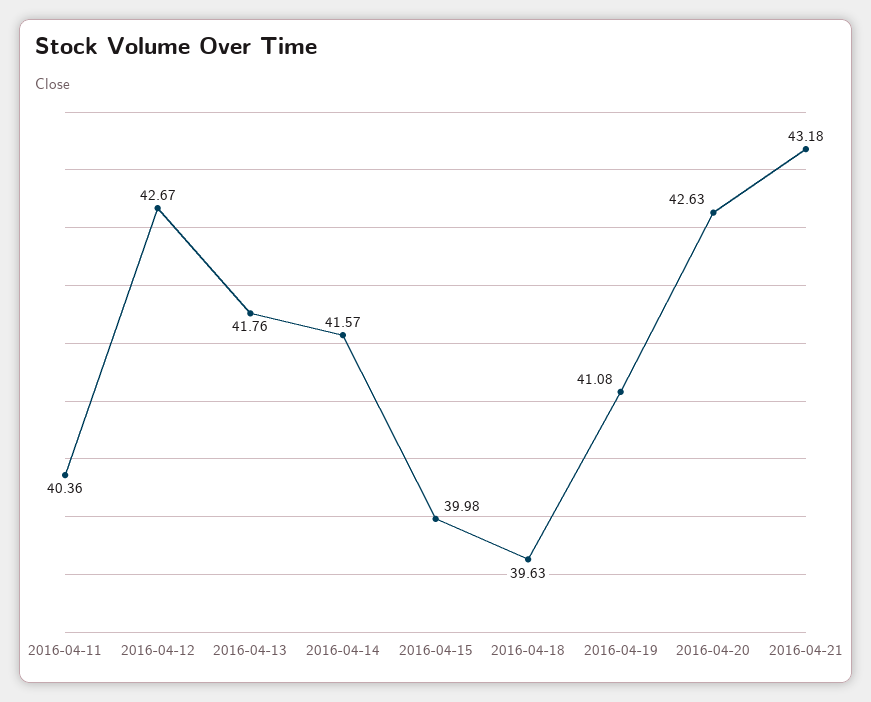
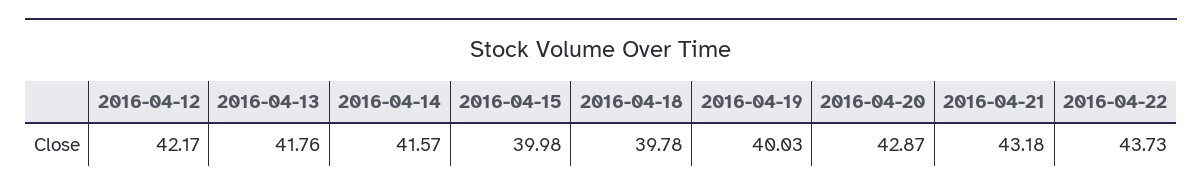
2016-04-11: 40.36 -> none
2016-04-12: 42.67 -> 42.17
2016-04-18: 39.63 -> 39.78
2016-04-19: 41.08 -> 40.03
2016-04-20: 42.63 -> 42.87
2016-04-22: none -> 43.73

